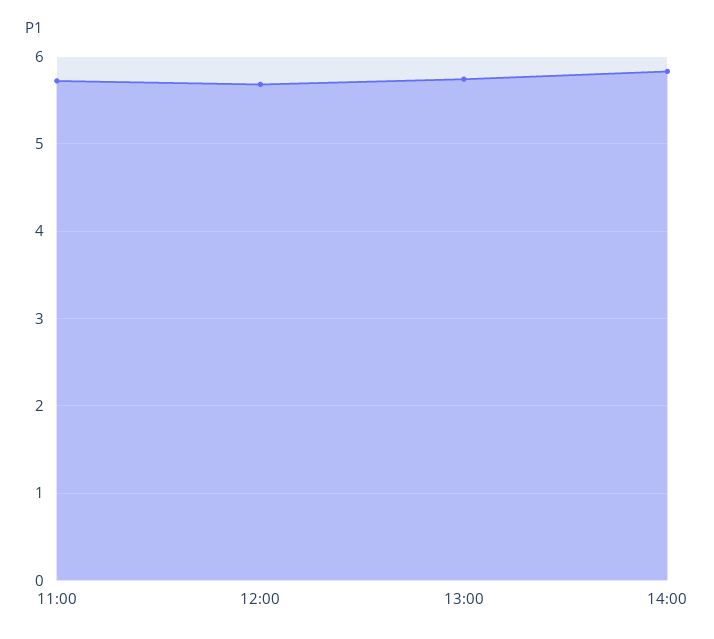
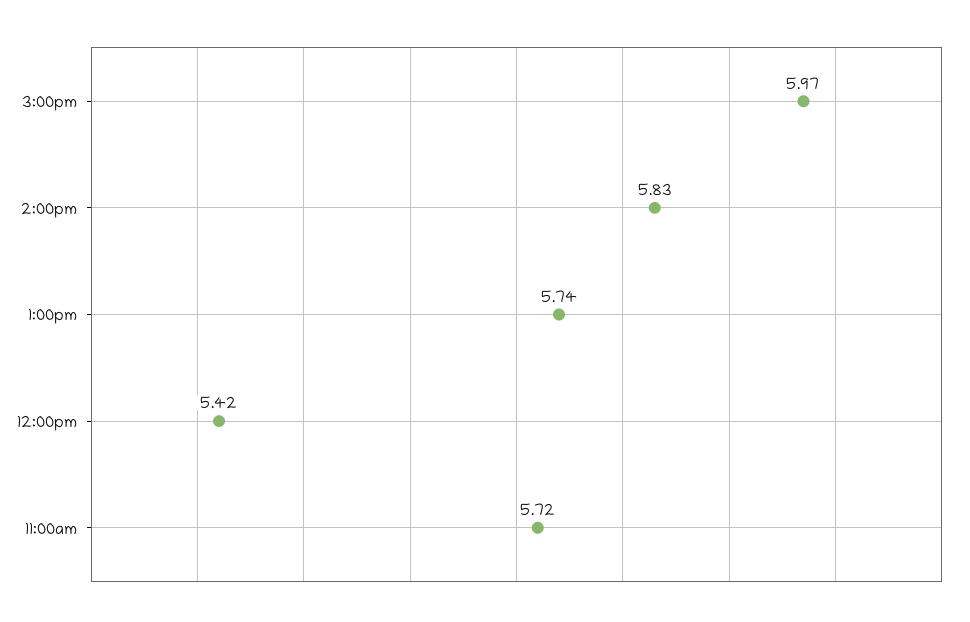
12:00: 5.7 -> 5.42
3:00pm: none -> 5.97

